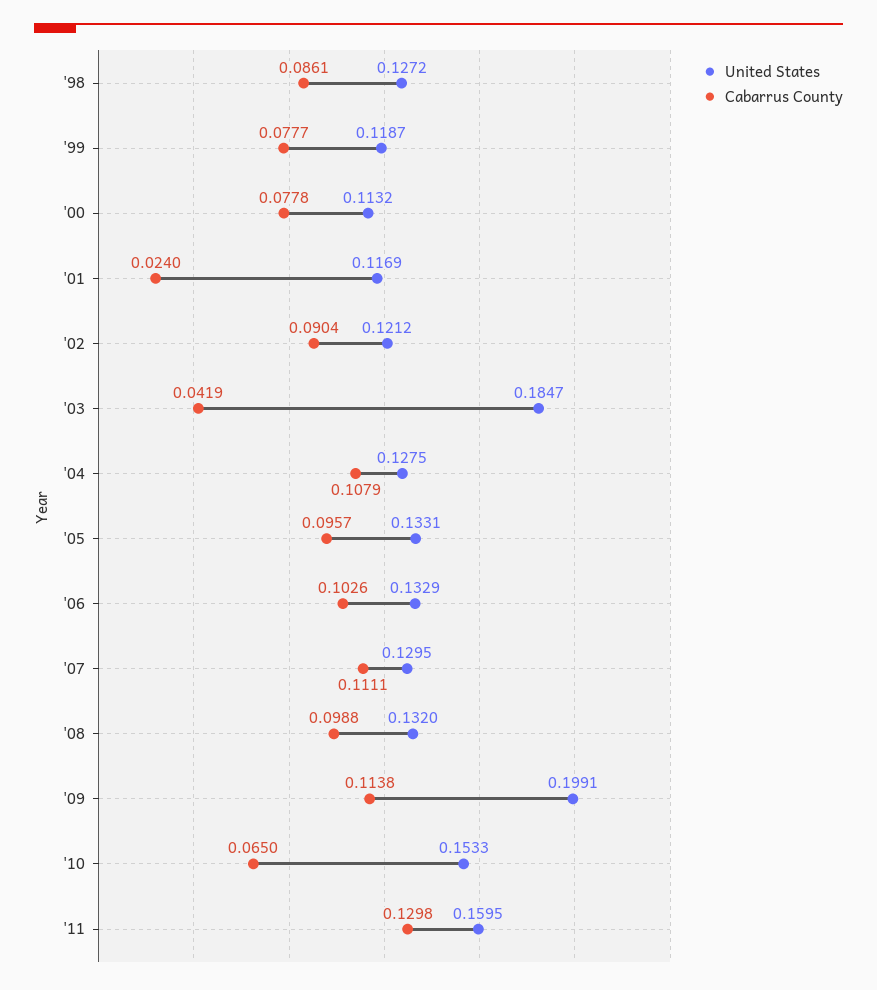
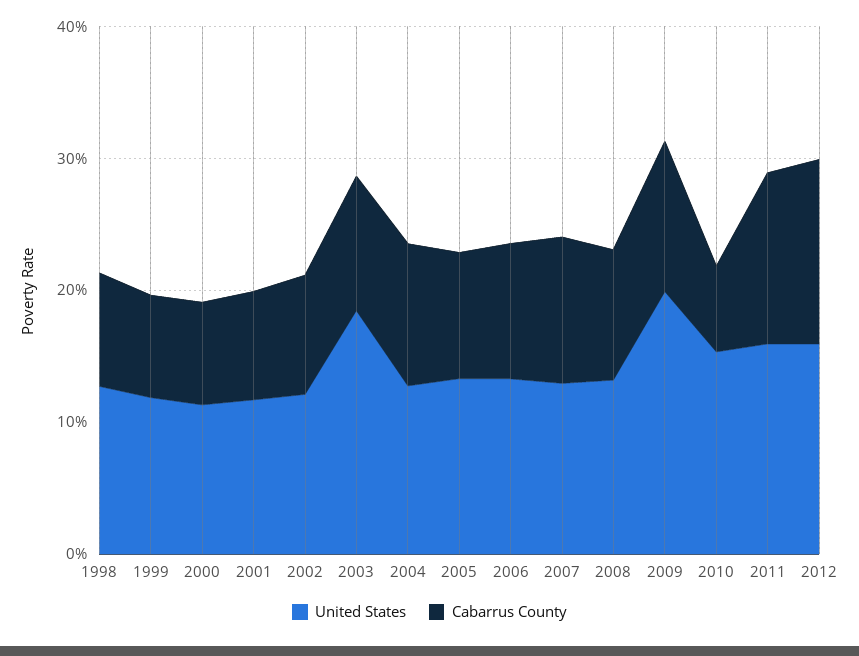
Cabarrus County, '01: 0.024 -> 0.08
Cabarrus County, '03: 0.0419 -> 0.1
United States, 2012: none -> 0.16
Cabarrus County, 2012: none -> 0.14

